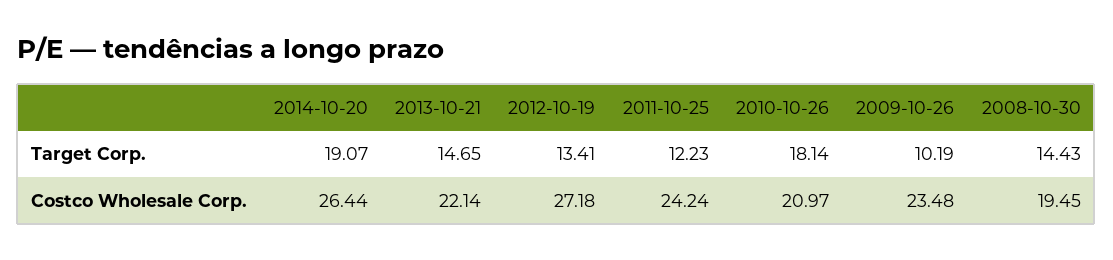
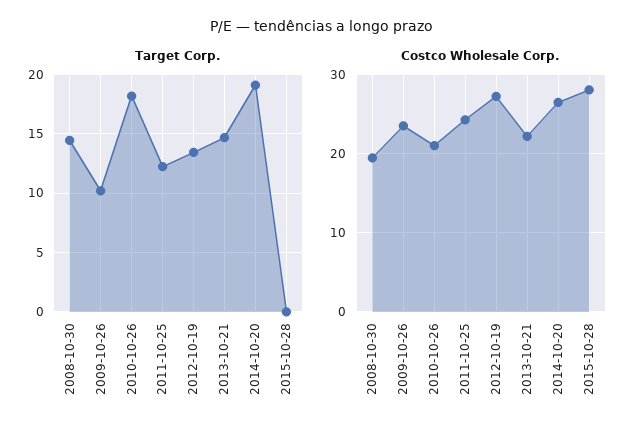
Target Corp., 2015-10-28: none -> 0
Costco Wholesale Corp., 2015-10-28: none -> 28

